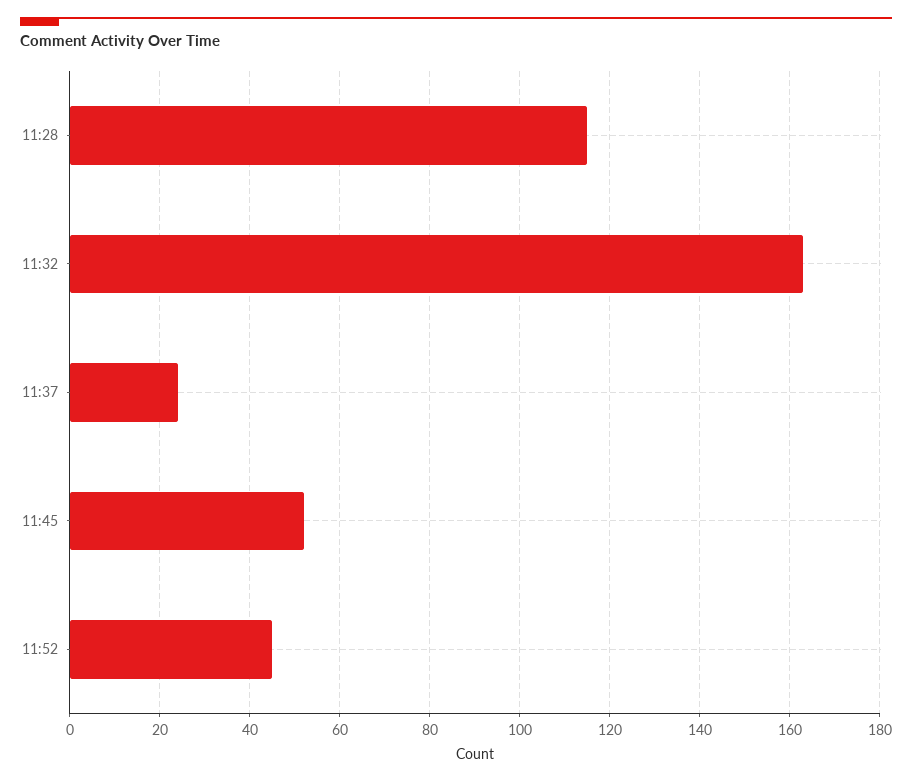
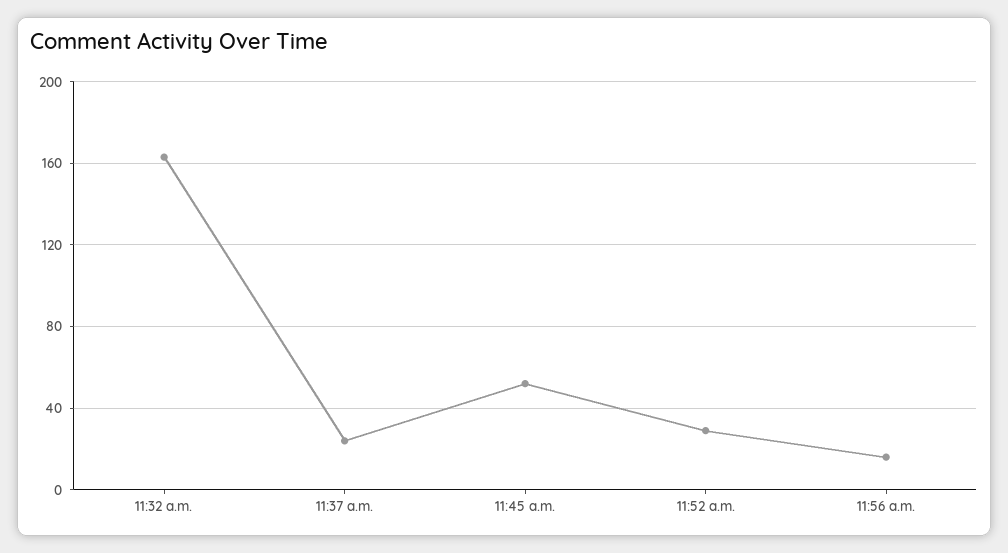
11:28: 115 -> none
11:52: 45 -> 30
11:56 a.m.: none -> 15

